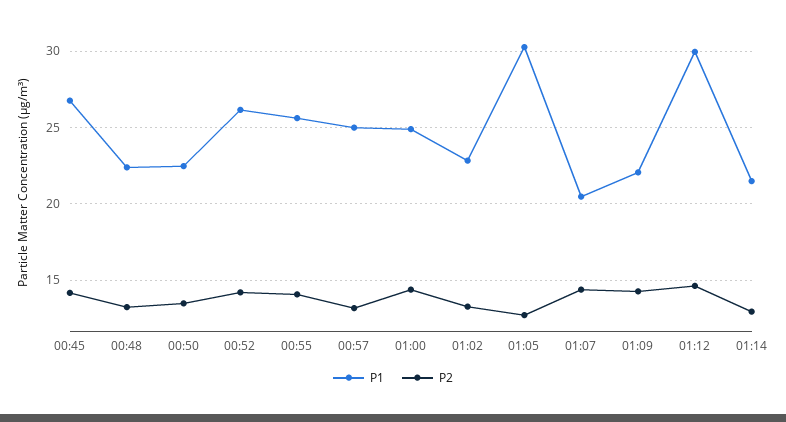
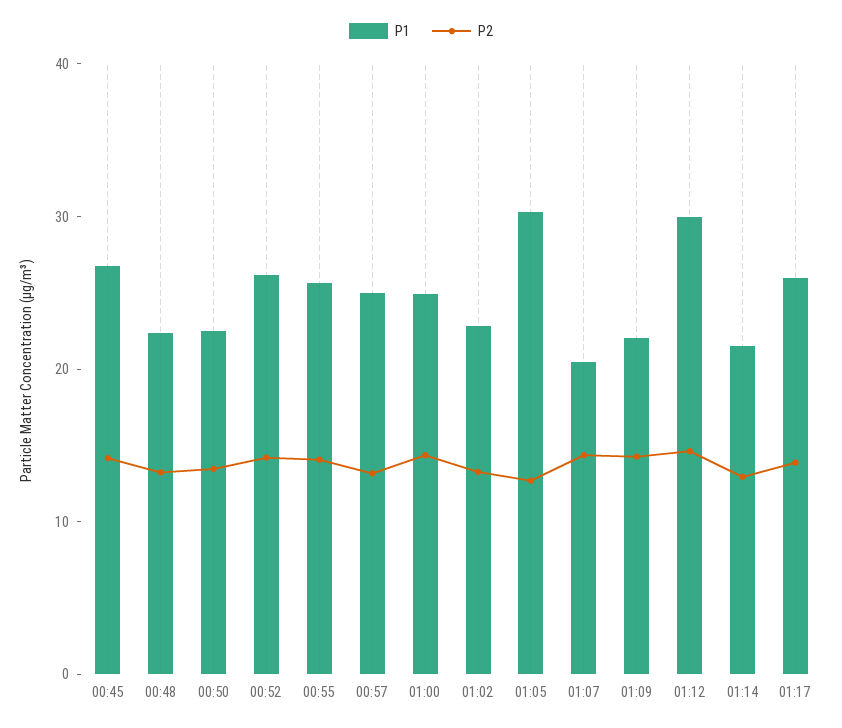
P1, 01:17: none -> 26
P2, 01:17: none -> 14

